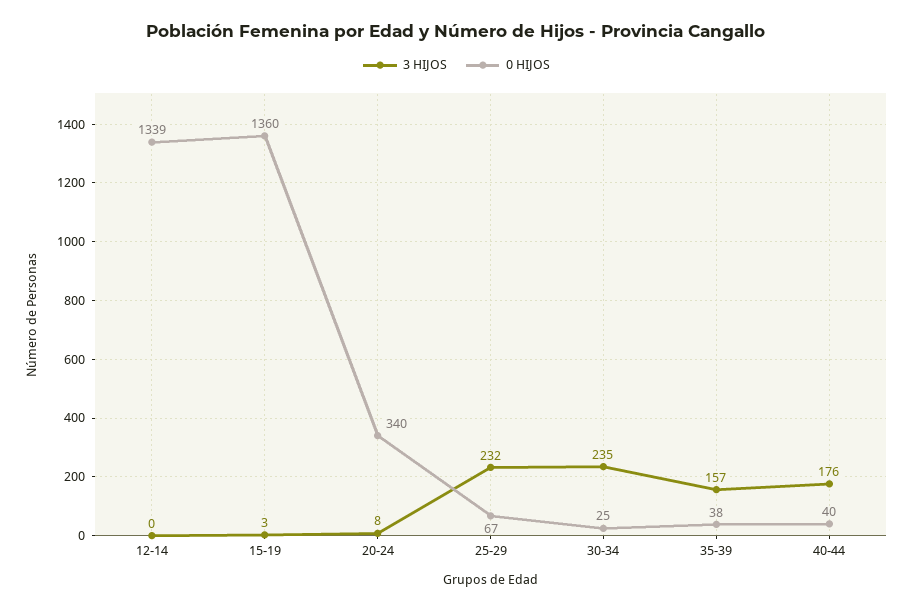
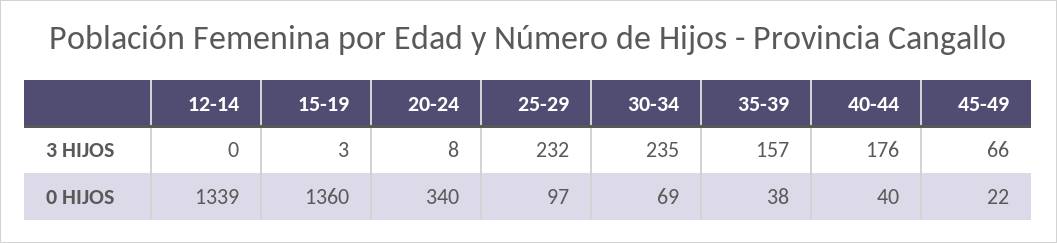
0 HIJOS, 25-29: 67 -> 97
0 HIJOS, 30-34: 25 -> 69
3 HIJOS, 45-49: none -> 66
0 HIJOS, 45-49: none -> 22

